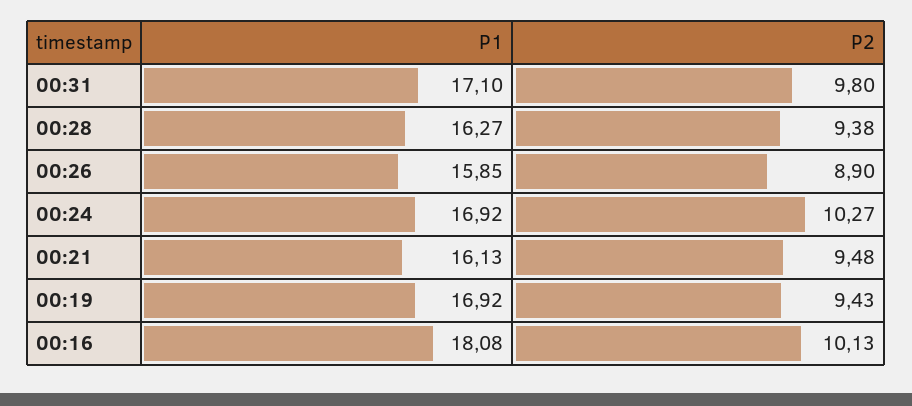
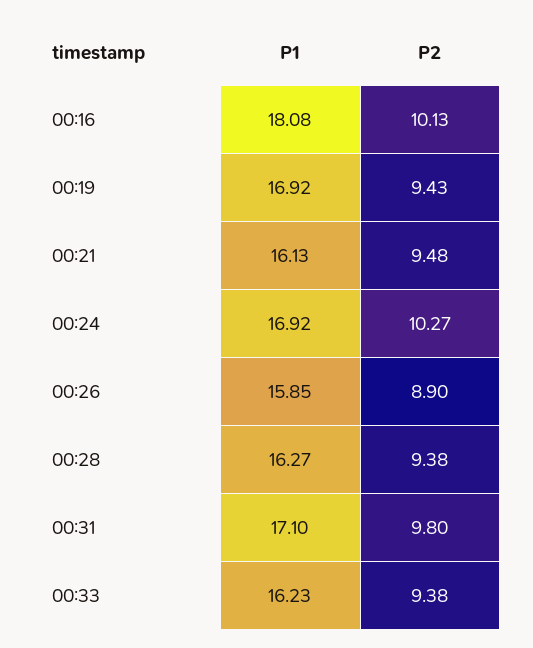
P1, 00:33: none -> 16.23
P2, 00:33: none -> 9.38

